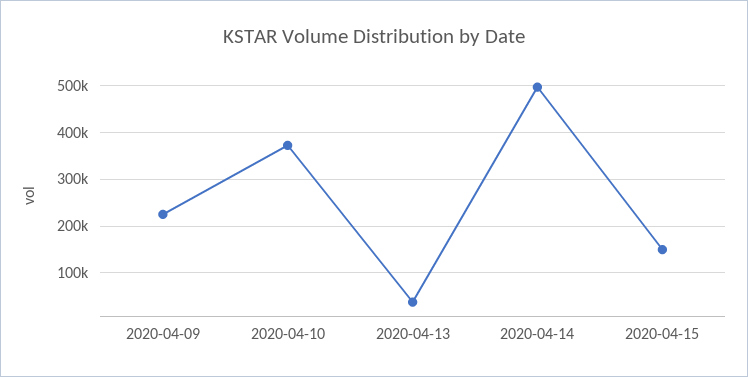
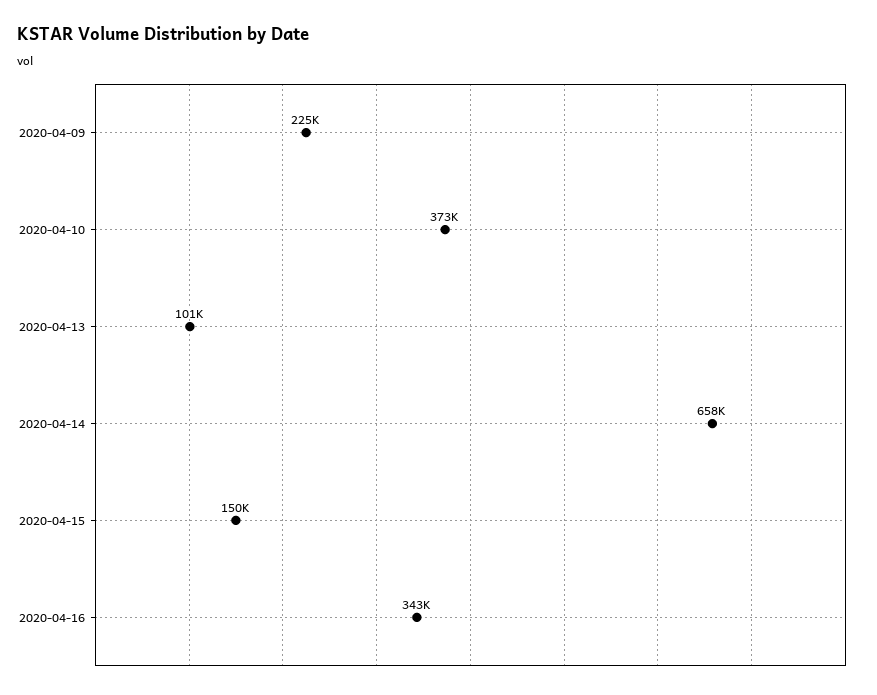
2020-04-13: 40000 -> 101000
2020-04-14: 500000 -> 658000
2020-04-16: none -> 343000

